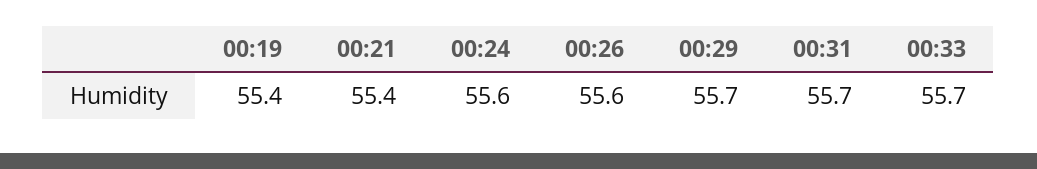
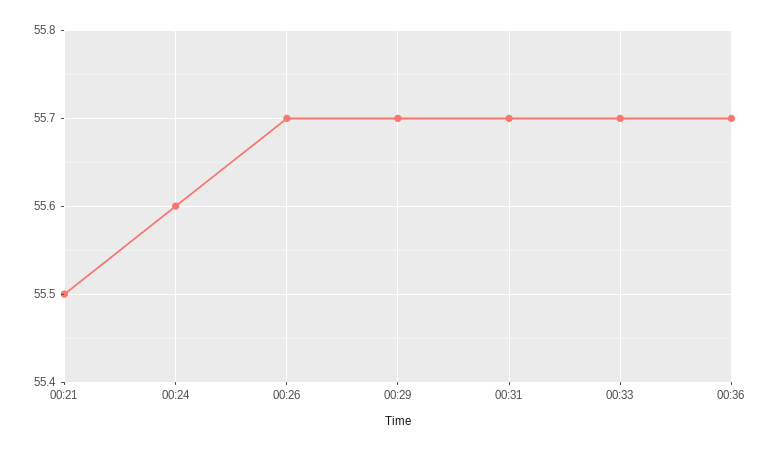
00:19: 55.4 -> none
00:21: 55.4 -> 55.5
00:26: 55.6 -> 55.7
00:36: none -> 55.7

